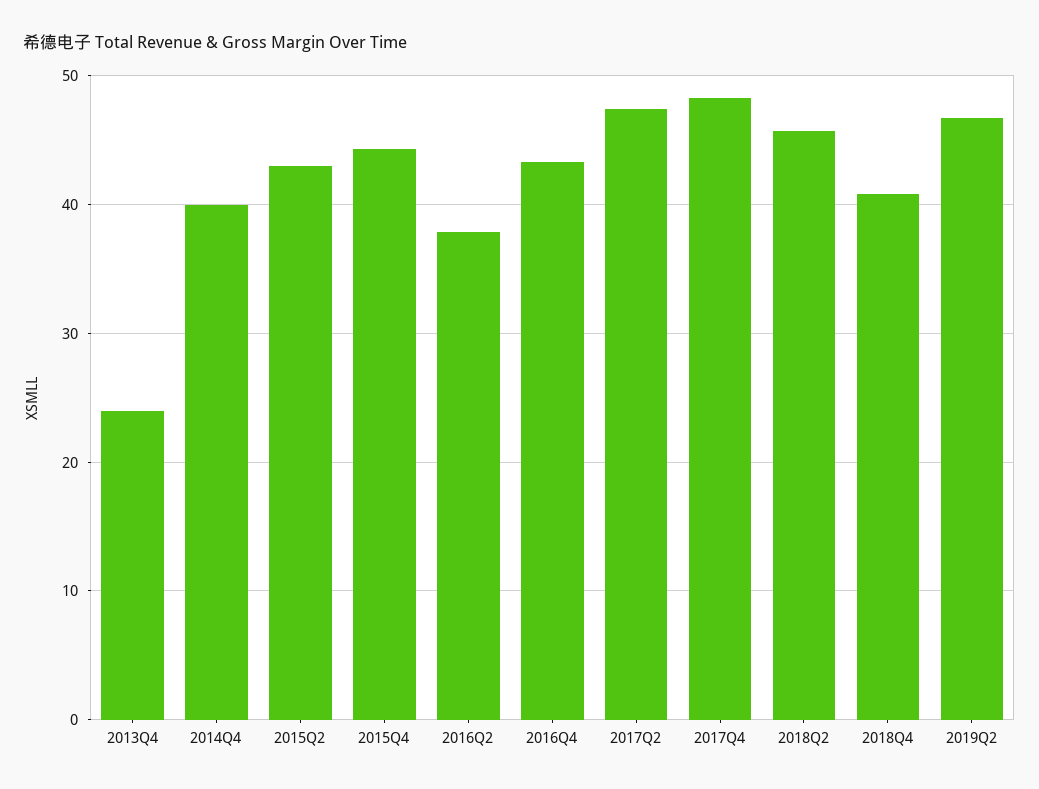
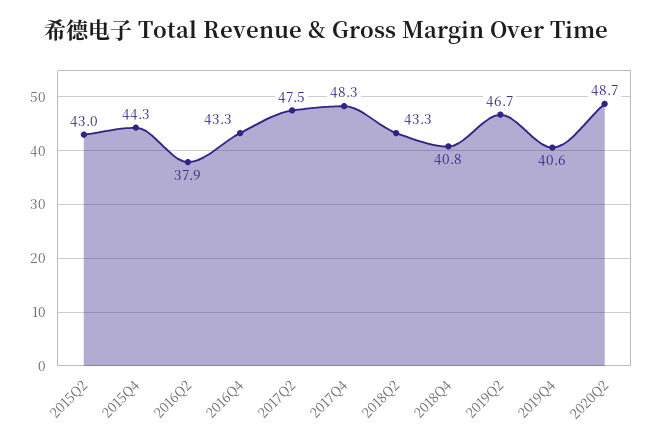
2013Q4: 24 -> none
2014Q4: 40 -> none
2018Q2: 46 -> 43.3
2019Q4: none -> 40.6
2020Q2: none -> 48.7

